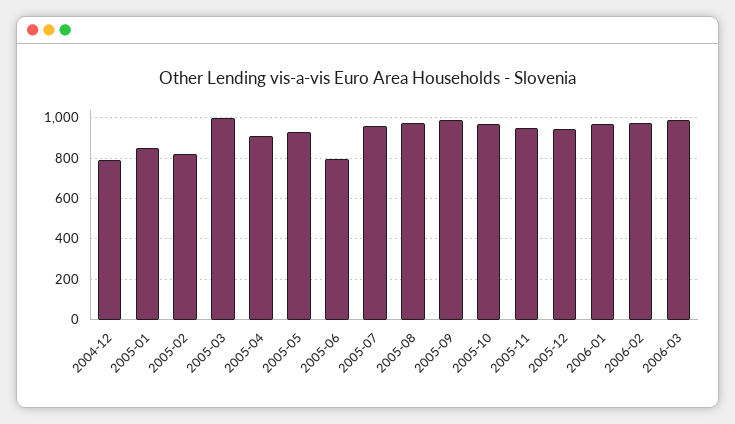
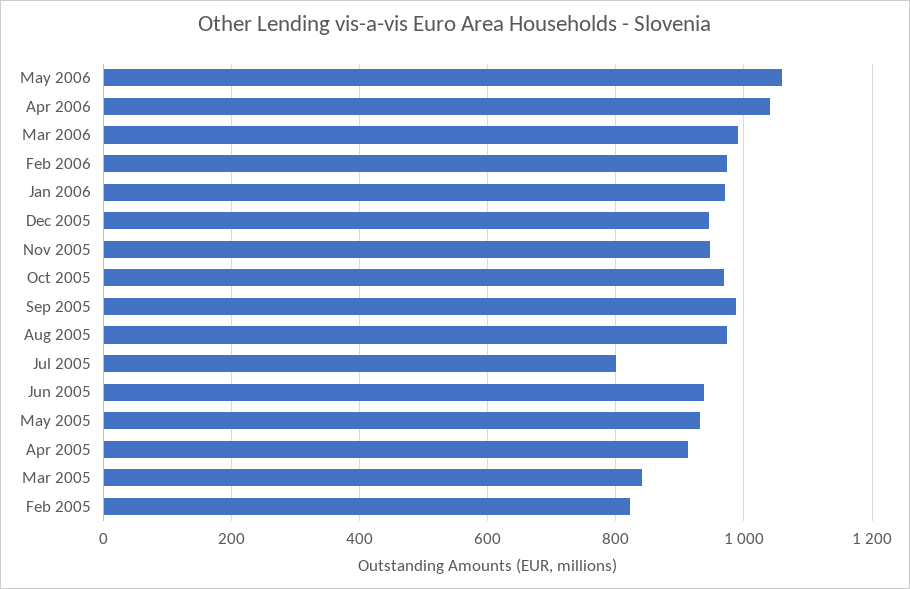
2004-12: 800 -> none
2005-01: 850 -> none
2005-03: 1000 -> 840
2005-06: 800 -> 940
2005-07: 950 -> 800
May 2006: none -> 1060
Apr 2006: none -> 1040

